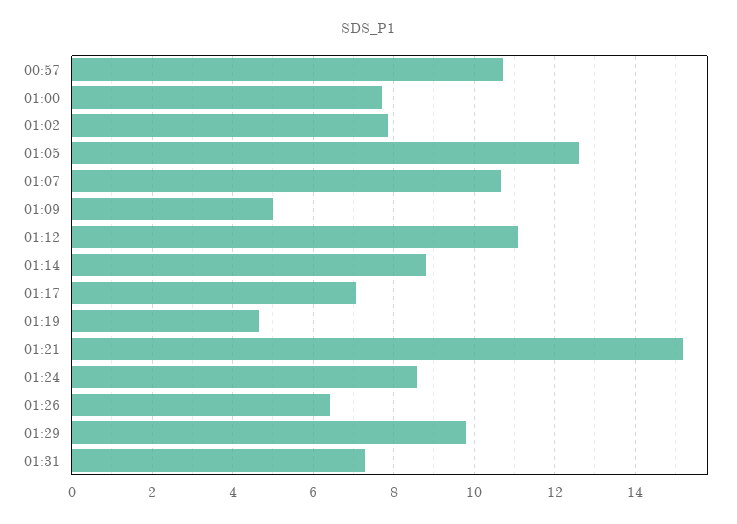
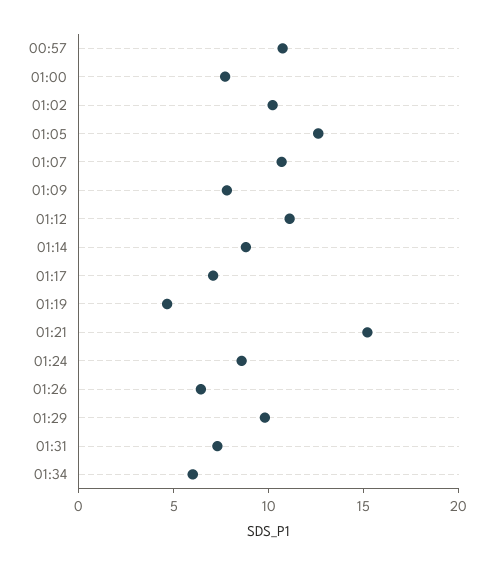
01:02: 7.8 -> 10
01:09: 5 -> 8
01:34: none -> 6

